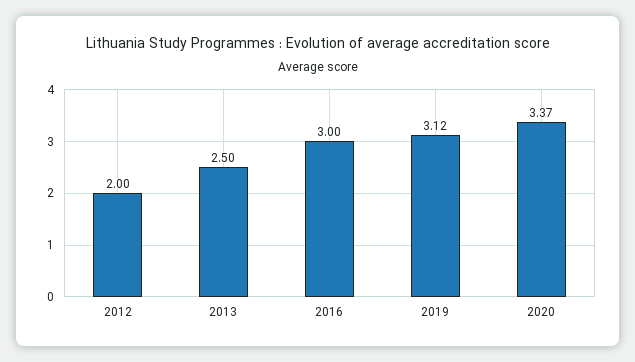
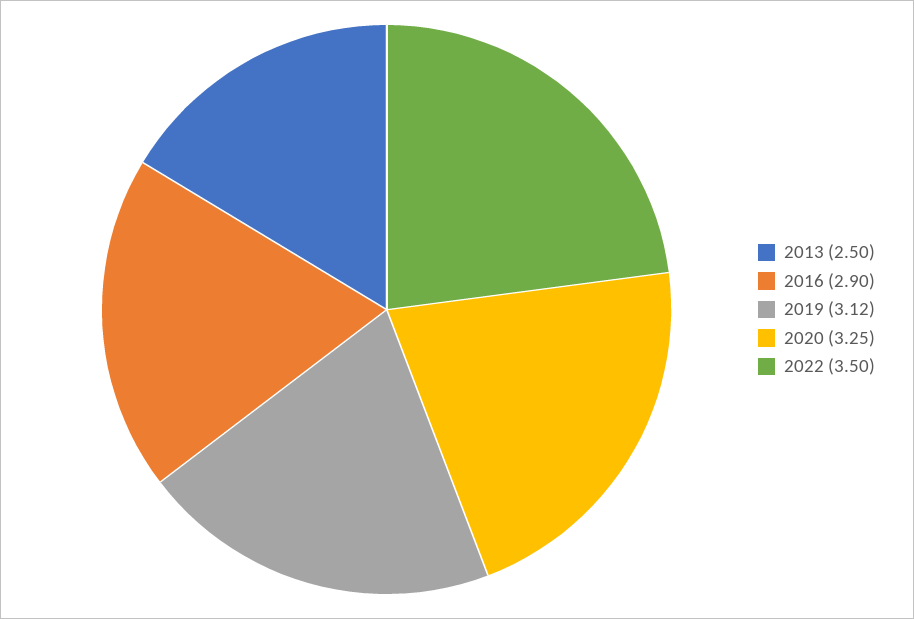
2012: 2 -> none
2016: 3 -> 2.9
2020: 3.37 -> 3.25
2022: none -> 3.5

